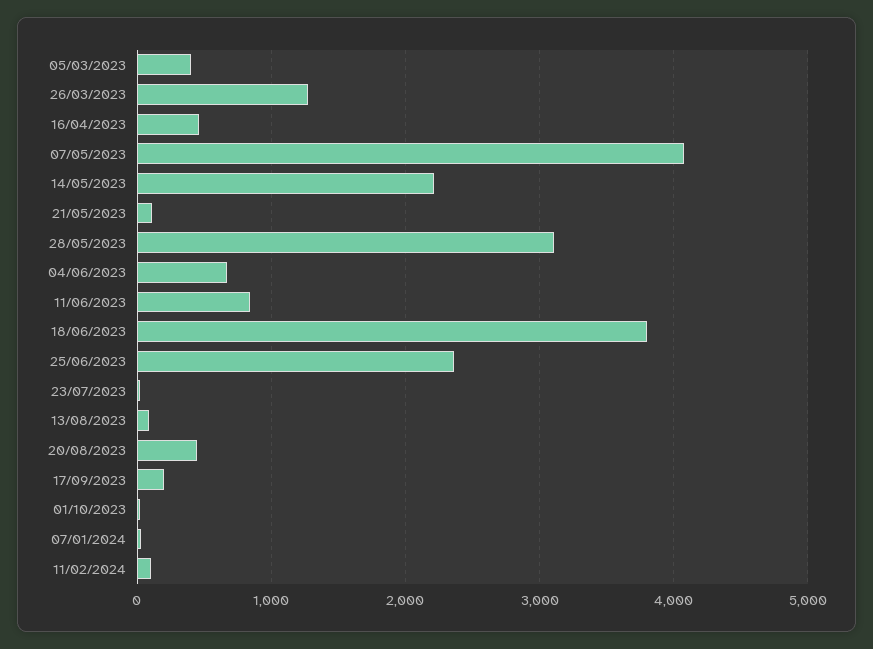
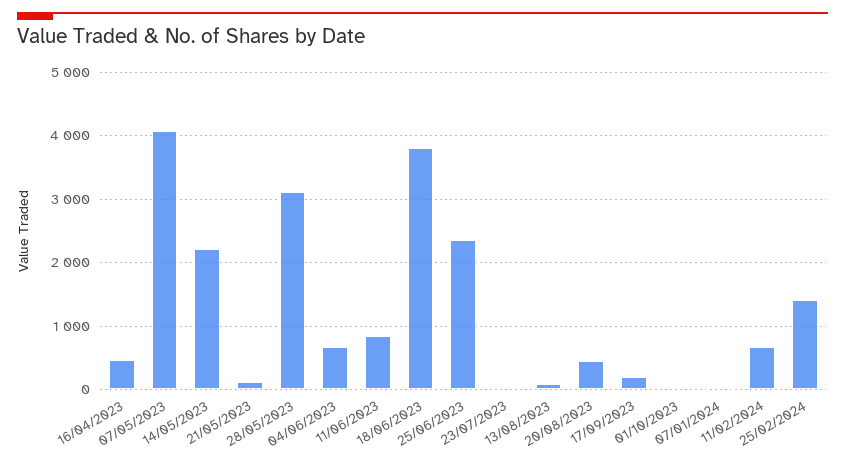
05/03/2023: 400 -> none
26/03/2023: 1300 -> none
11/02/2024: 100 -> 700
25/02/2024: none -> 1400

